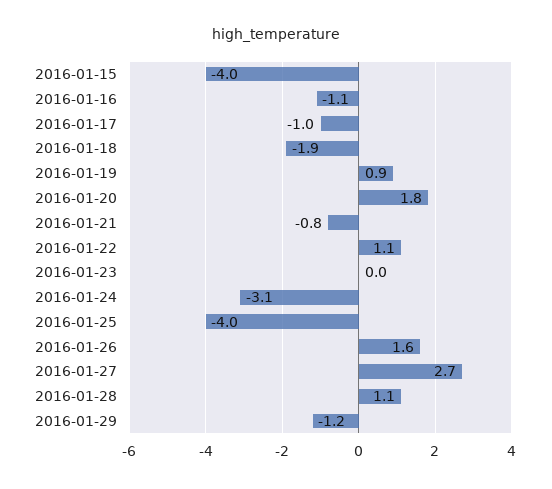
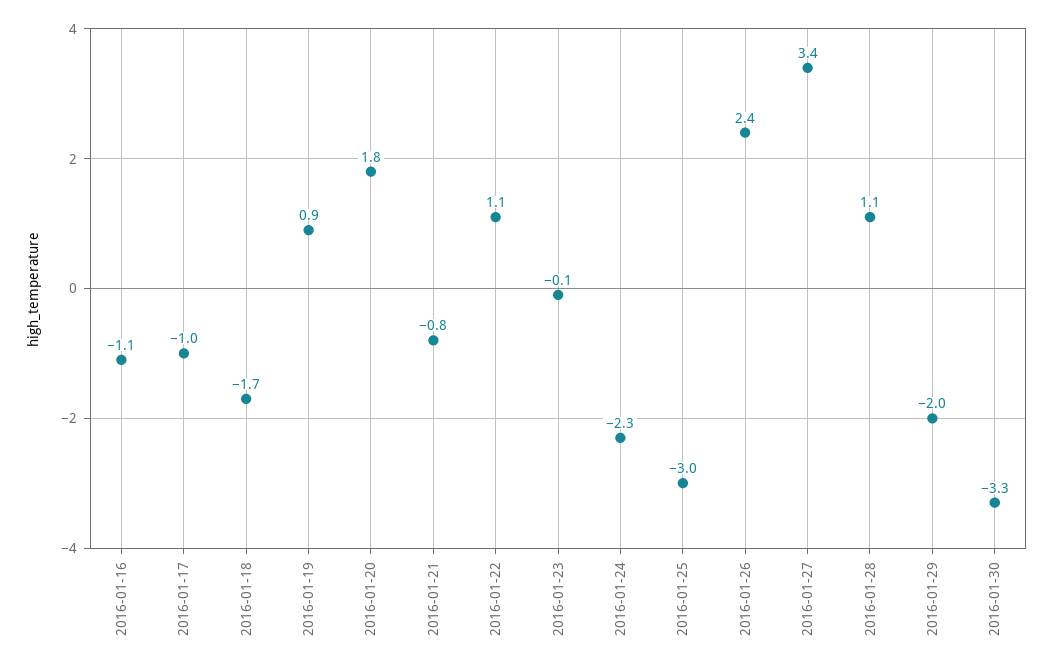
2016-01-15: -4 -> none
2016-01-18: -1.9 -> -1.7
2016-01-23: 0 -> -0.1
2016-01-24: -3.1 -> -2.3
2016-01-25: -4 -> -3
2016-01-26: 1.6 -> 2.4
2016-01-27: 2.7 -> 3.4
2016-01-29: -1.2 -> -2
2016-01-30: none -> -3.3

